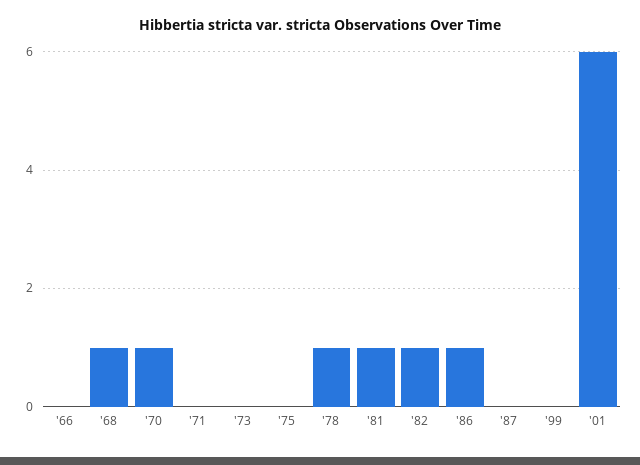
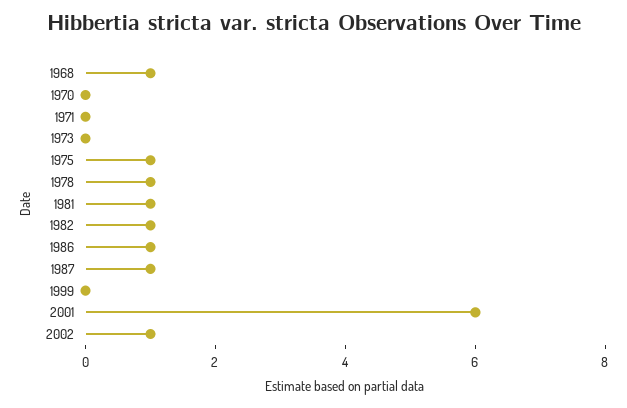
'66: 0 -> none
'70: 1 -> 0
'75: 0 -> 1
'87: 0 -> 1
2002: none -> 1

